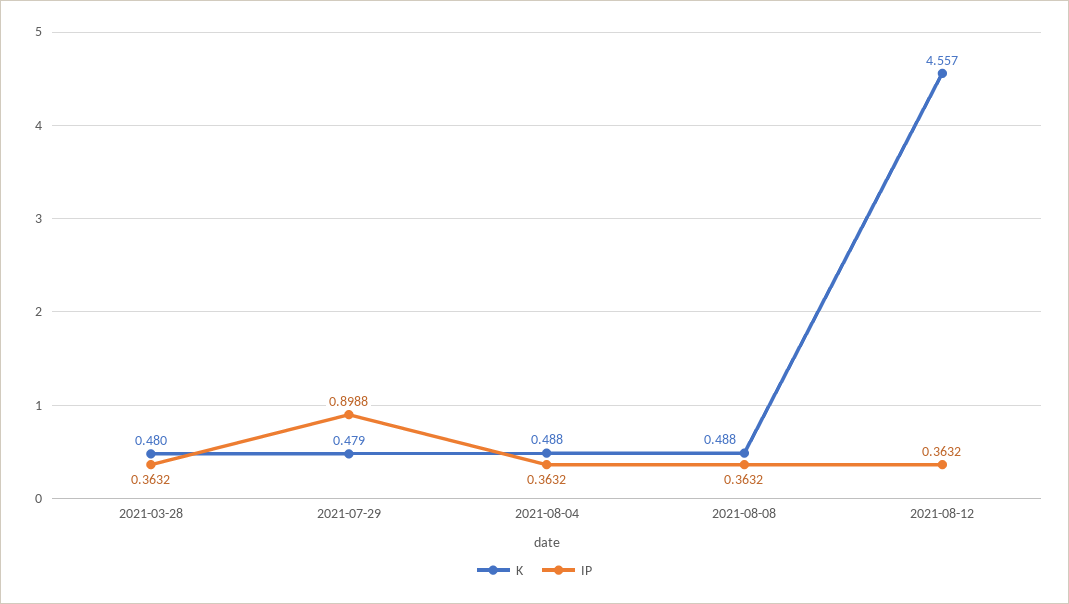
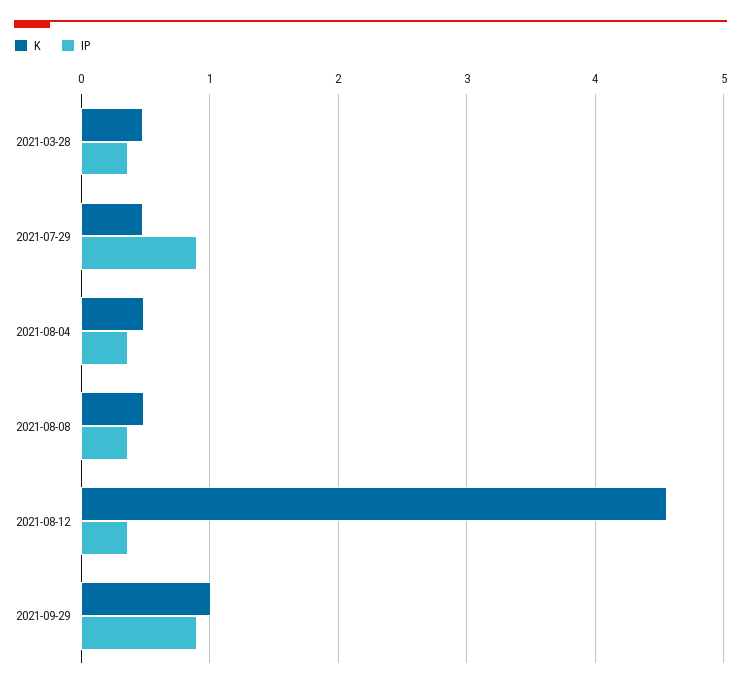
K, 2021-09-29: none -> 1
IP, 2021-09-29: none -> 0.9

